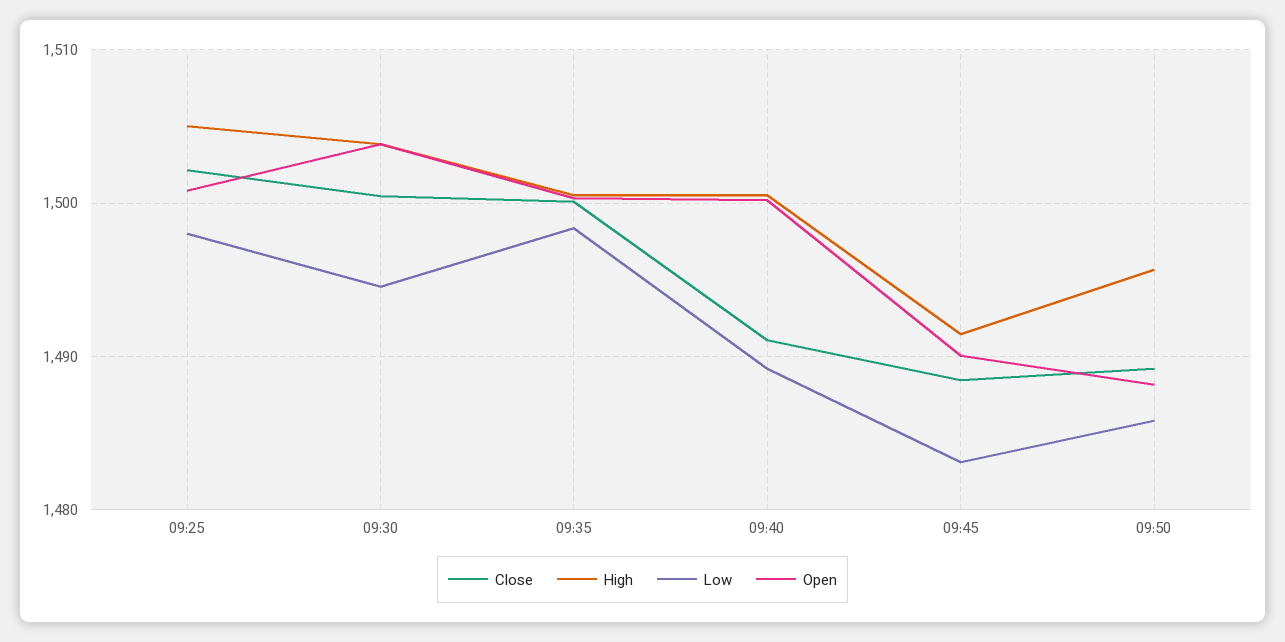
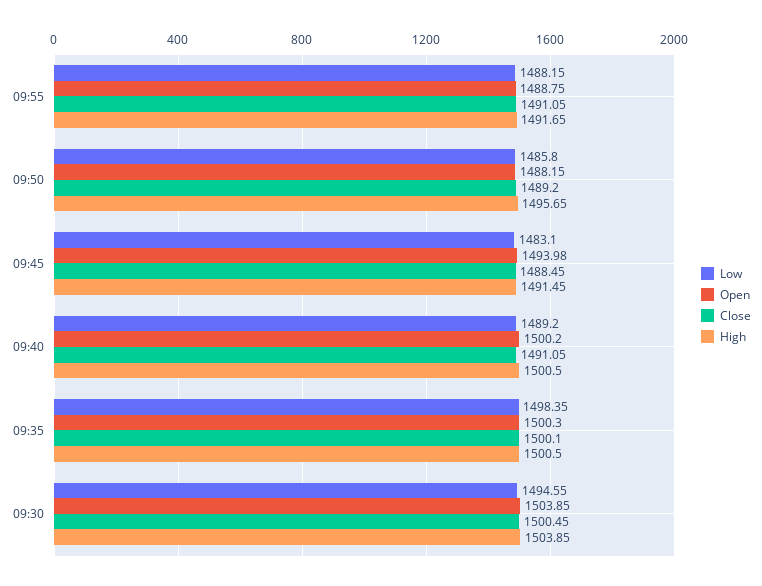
Close, 09:25: 1502 -> none
High, 09:25: 1505 -> none
Low, 09:25: 1498 -> none
Open, 09:25: 1501 -> none
Open, 09:45: 1490 -> 1493.98
Low, 09:55: none -> 1488.15
Open, 09:55: none -> 1488.75
Close, 09:55: none -> 1491.05
High, 09:55: none -> 1491.65

